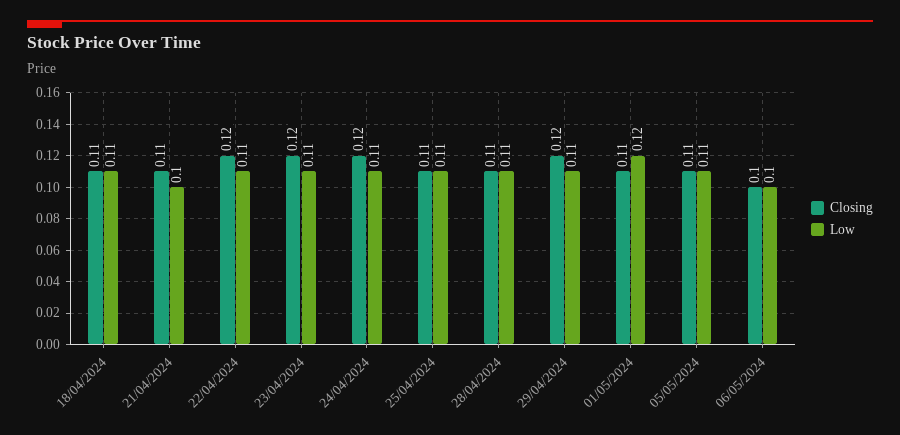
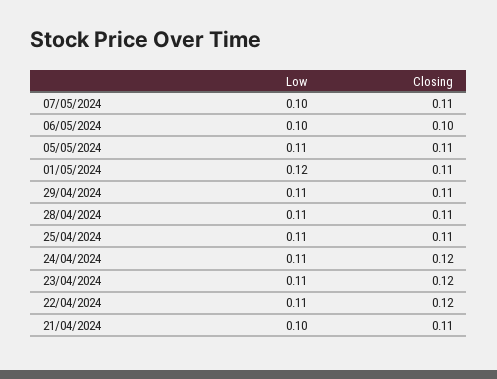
Closing, 18/04/2024: 0.11 -> none
Low, 18/04/2024: 0.11 -> none
Closing, 29/04/2024: 0.12 -> 0.11
Low, 07/05/2024: none -> 0.1
Closing, 07/05/2024: none -> 0.11

